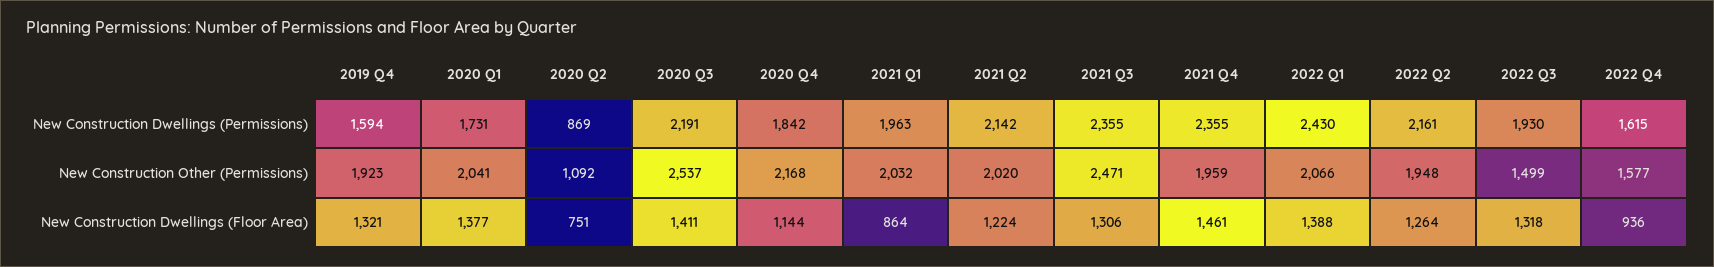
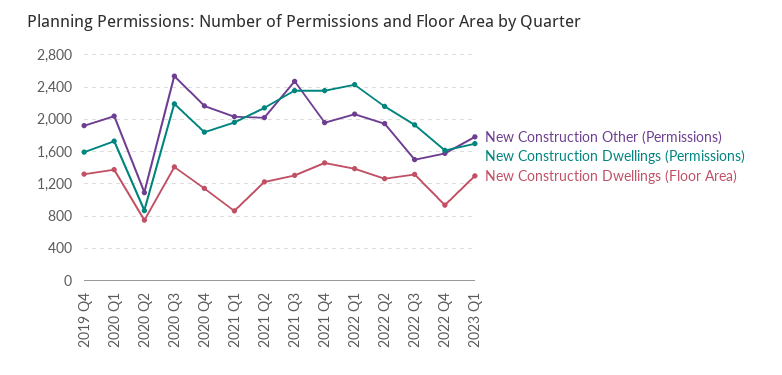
New Construction Other (Permissions), 2023 Q1: none -> 1800
New Construction Dwellings (Permissions), 2023 Q1: none -> 1700
New Construction Dwellings (Floor Area), 2023 Q1: none -> 1300

